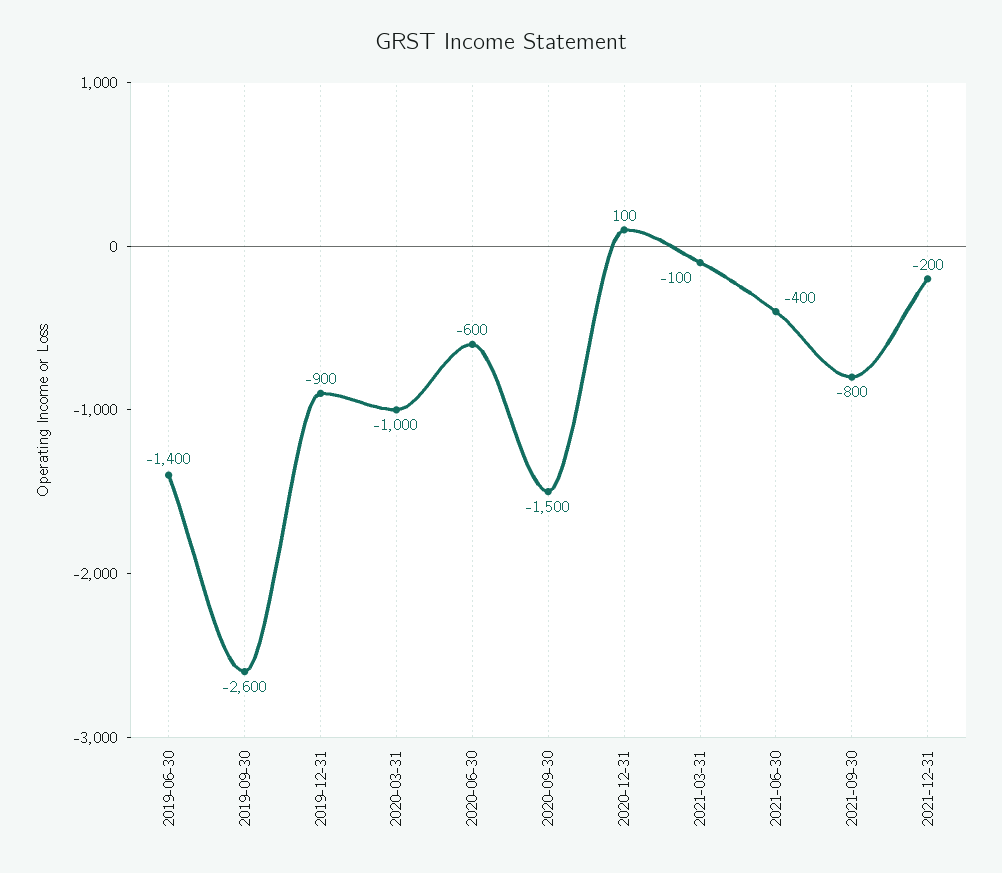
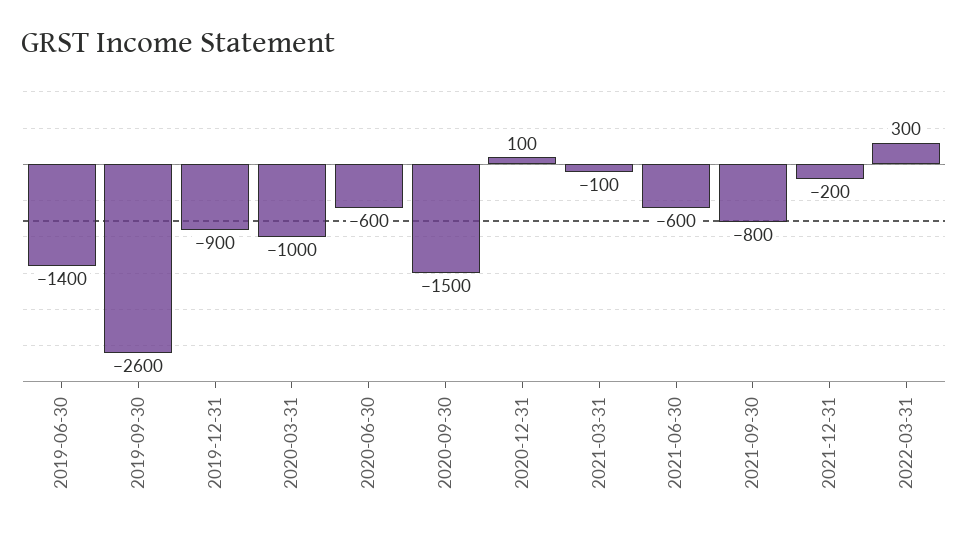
2021-06-30: -400 -> -600
2022-03-31: none -> 300

